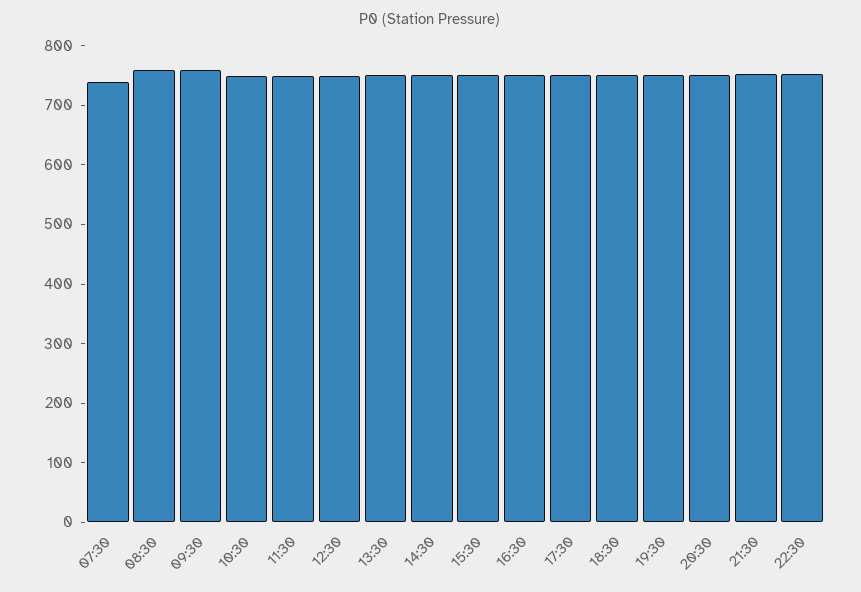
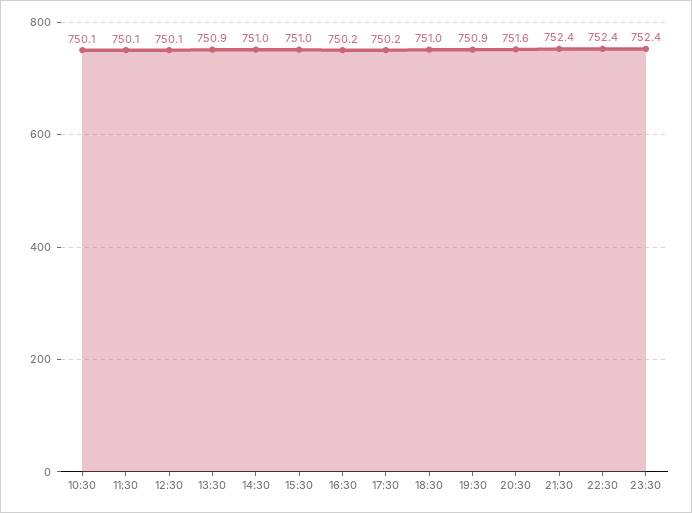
07:30: 740 -> none
08:30: 760 -> none
09:30: 760 -> none
23:30: none -> 752.4

